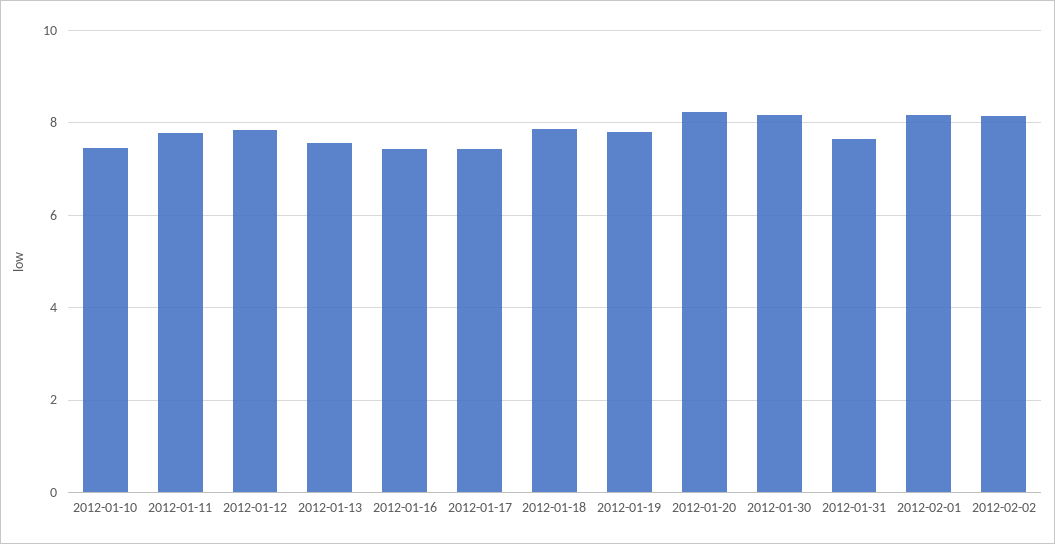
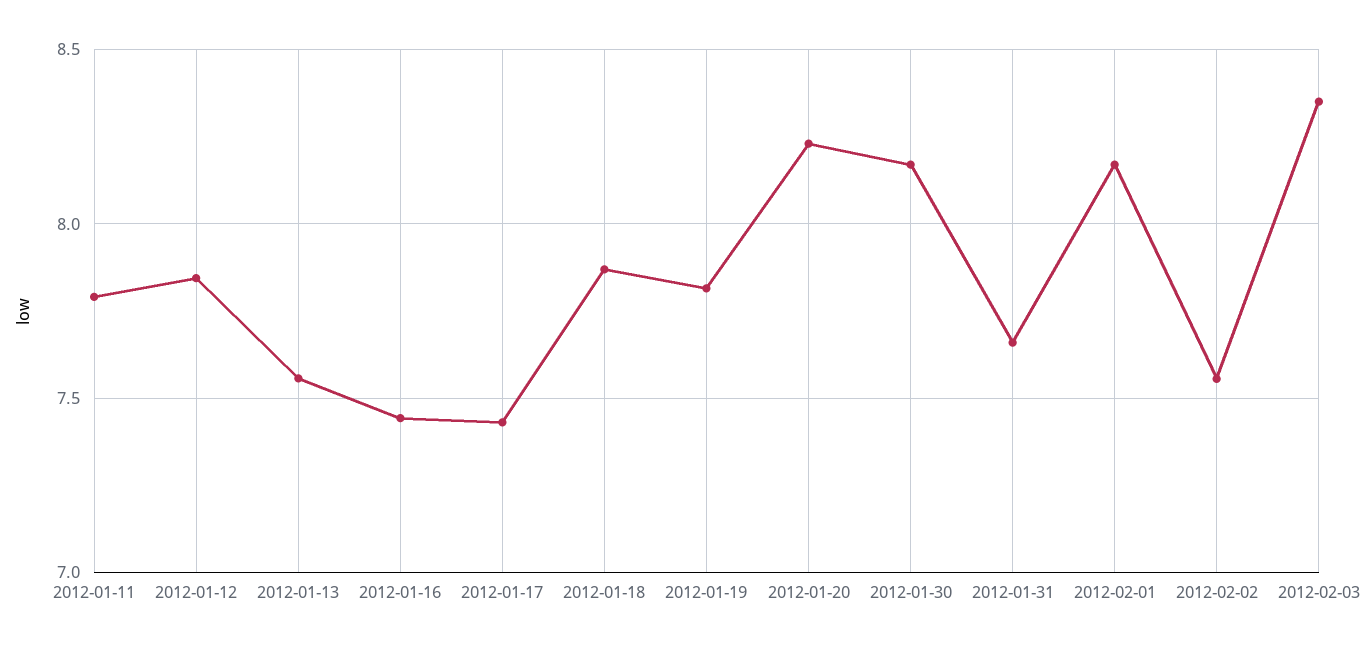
2012-01-10: 7.4 -> none
2012-02-02: 8.2 -> 7.55
2012-02-03: none -> 8.35

